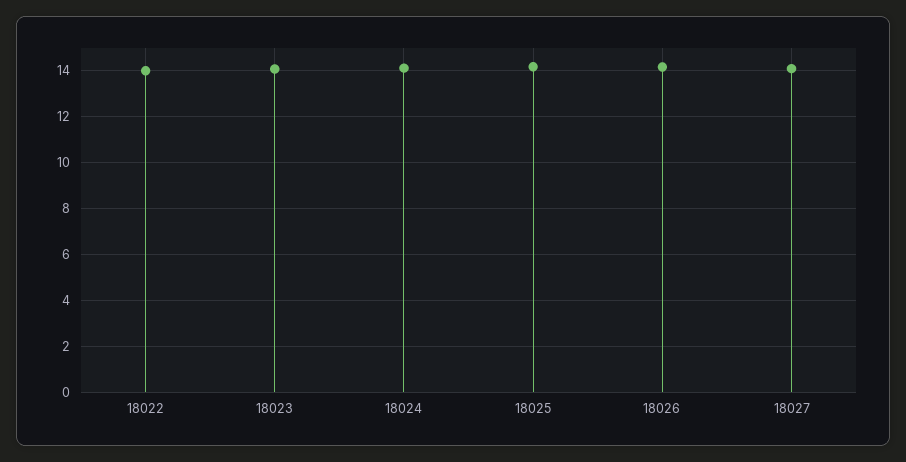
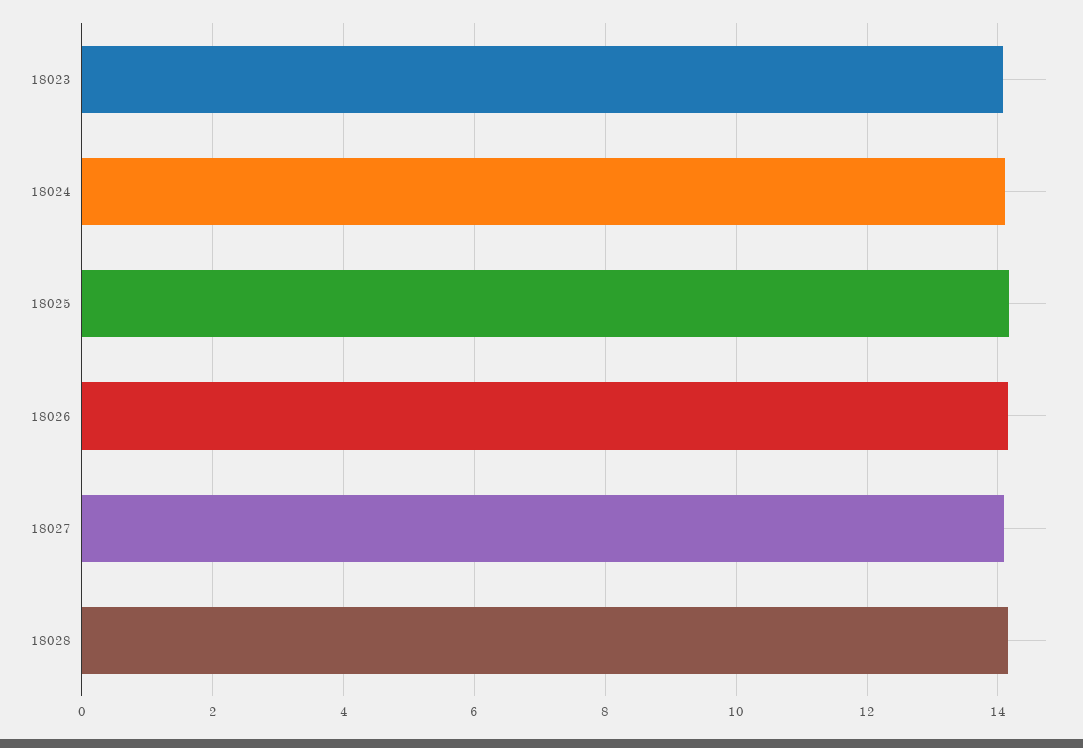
18022: 14 -> none
18028: none -> 14.2

